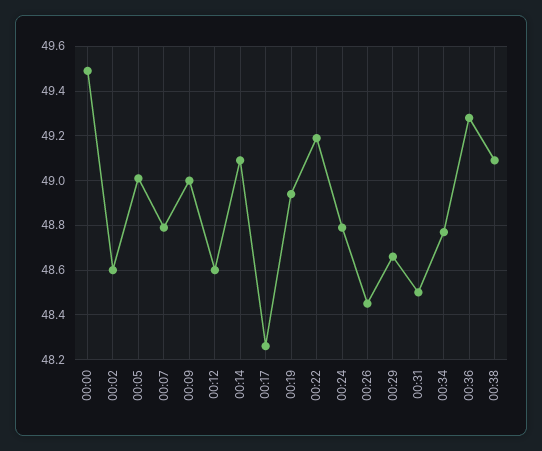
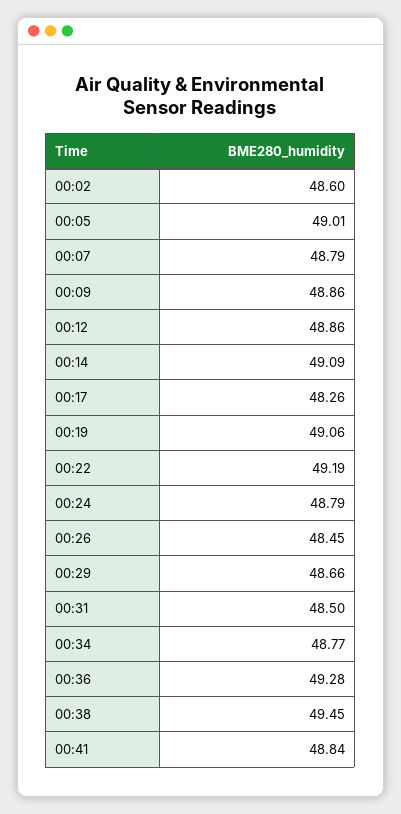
00:00: 49.5 -> none
00:09: 49 -> 48.86
00:12: 48.6 -> 48.86
00:19: 48.95 -> 49.06
00:38: 49.1 -> 49.45
00:41: none -> 48.84

